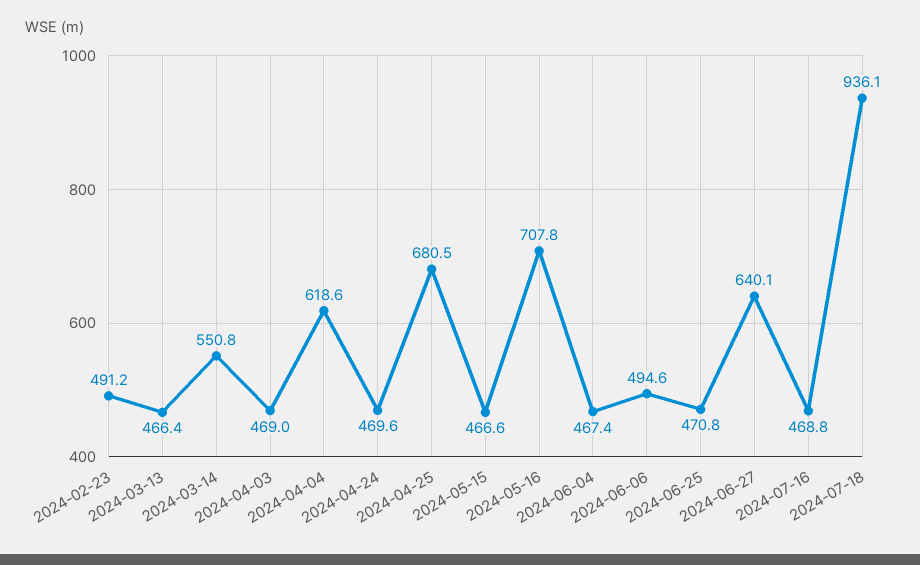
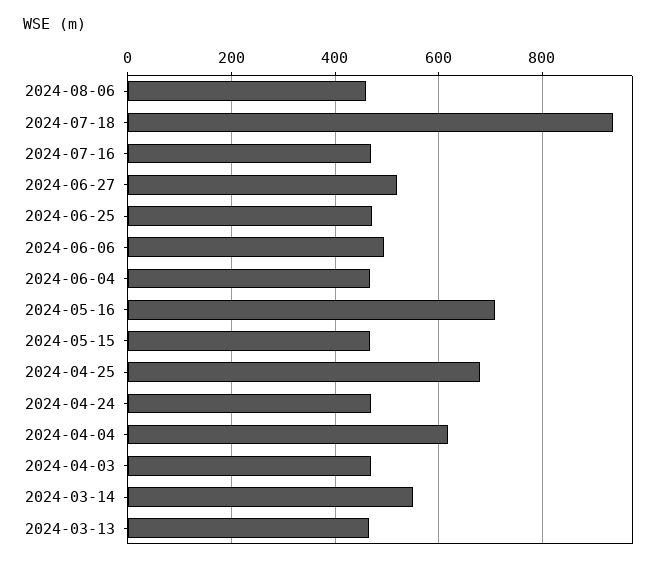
2024-02-23: 491.2 -> none
2024-06-27: 640.1 -> 520
2024-08-06: none -> 460

